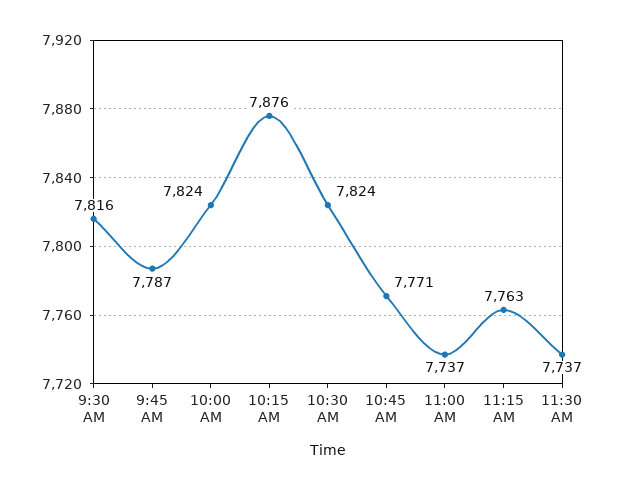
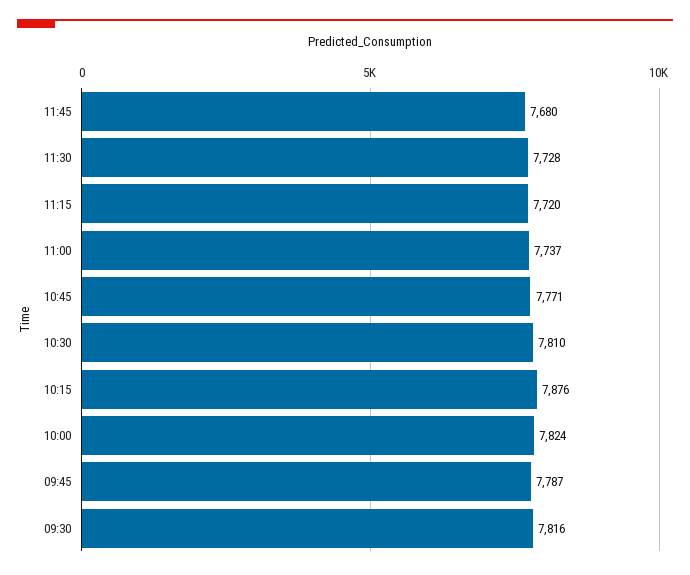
10:30 AM: 7824 -> 7810
11:15 AM: 7763 -> 7720
11:30 AM: 7737 -> 7728
11:45: none -> 7680

